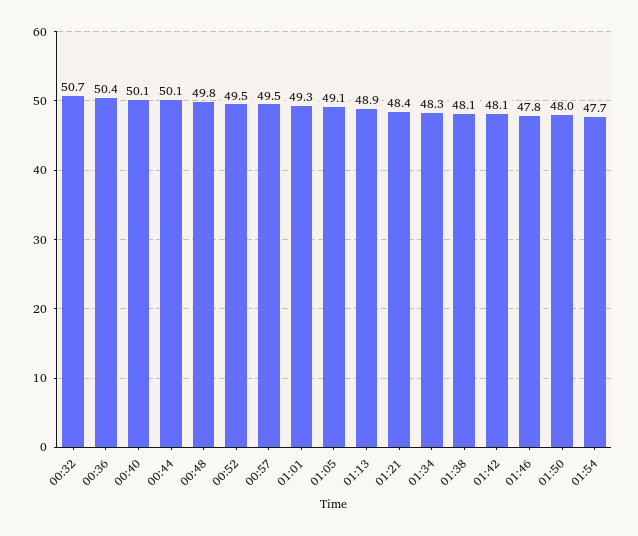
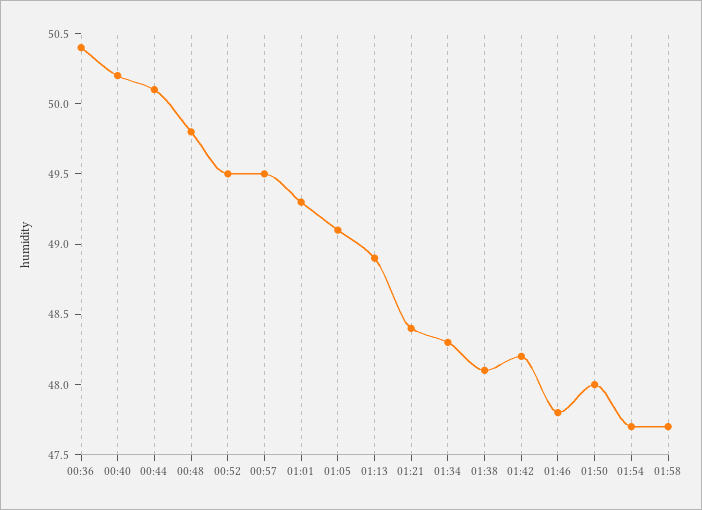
00:32: 50.7 -> none
00:40: 50.1 -> 50.2
01:42: 48.1 -> 48.2
01:58: none -> 47.7

